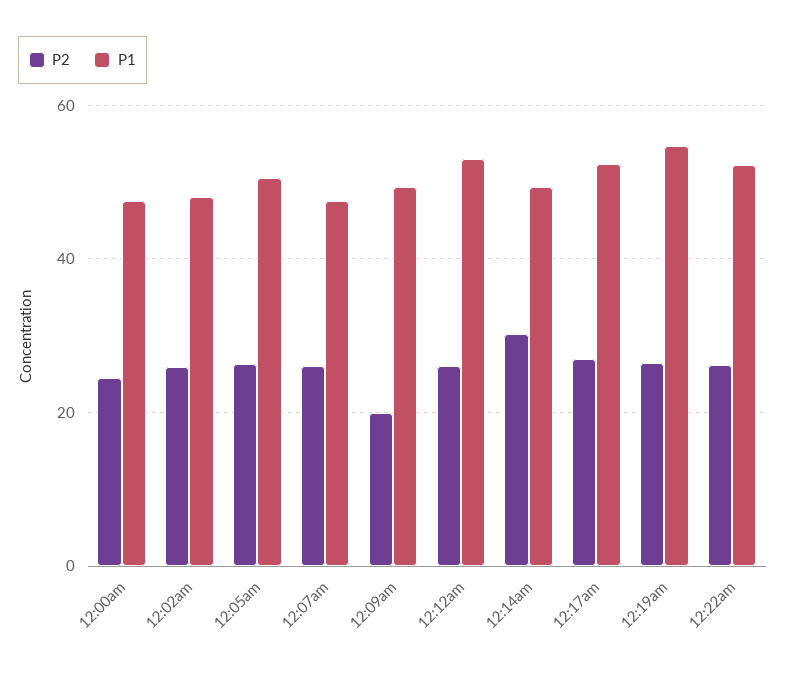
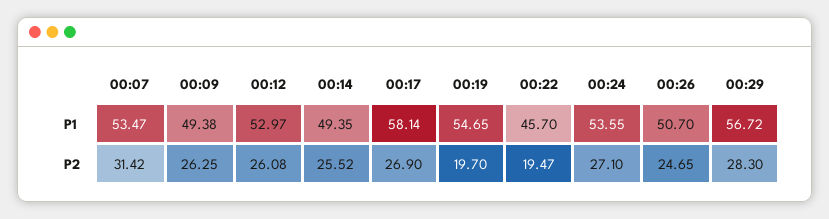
P2, 12:00am: 24 -> none
P1, 12:00am: 48 -> none
P2, 12:02am: 26 -> none
P1, 12:02am: 48 -> none
P2, 12:05am: 26 -> none
P1, 12:05am: 50 -> none
P2, 12:07am: 26 -> 31.42
P1, 12:07am: 48 -> 53.47
P2, 12:09am: 20 -> 26.25
P2, 12:14am: 30 -> 25.52
P1, 12:17am: 52 -> 58.14
P2, 12:19am: 26 -> 19.7
P2, 12:22am: 26 -> 19.47
P1, 12:22am: 52 -> 45.7
P1, 00:24: none -> 53.55
P1, 00:26: none -> 50.7
P1, 00:29: none -> 56.72
P2, 00:24: none -> 27.1
P2, 00:26: none -> 24.65
P2, 00:29: none -> 28.3

